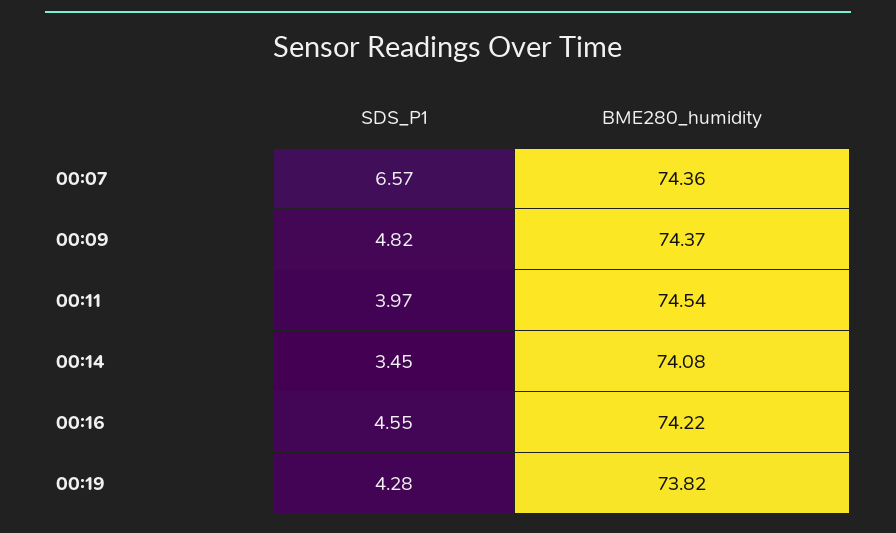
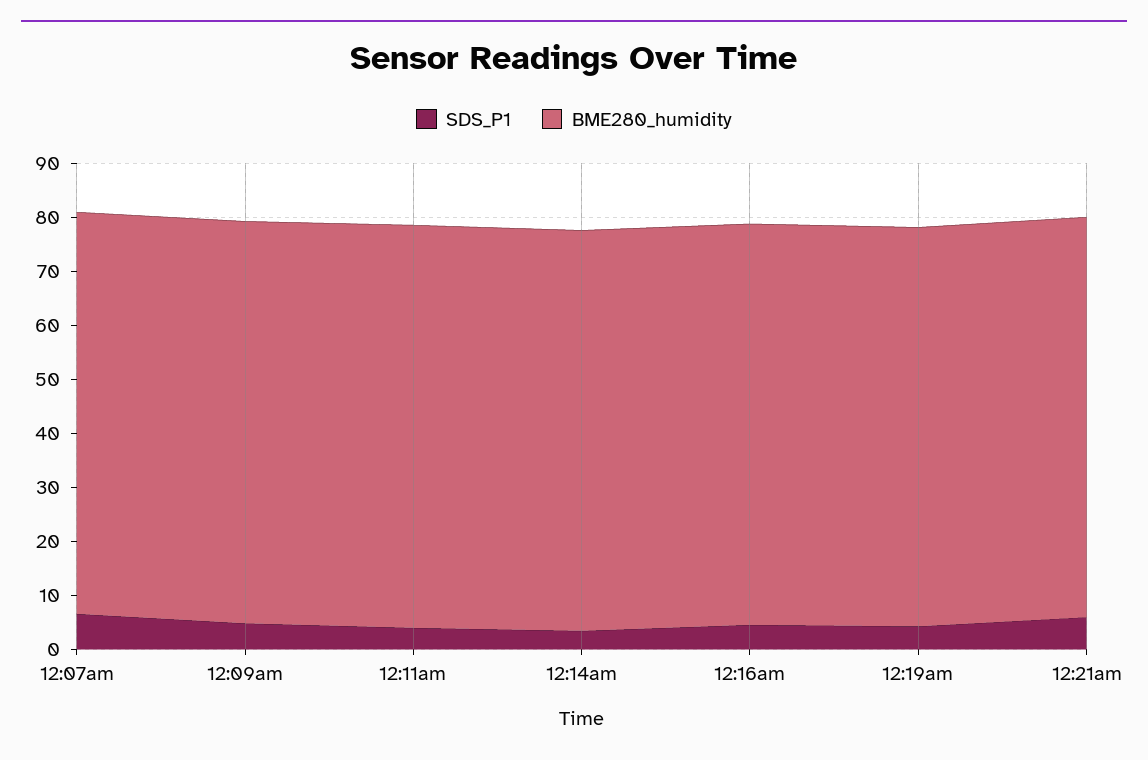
SDS_P1, 12:21am: none -> 6
BME280_humidity, 12:21am: none -> 74

